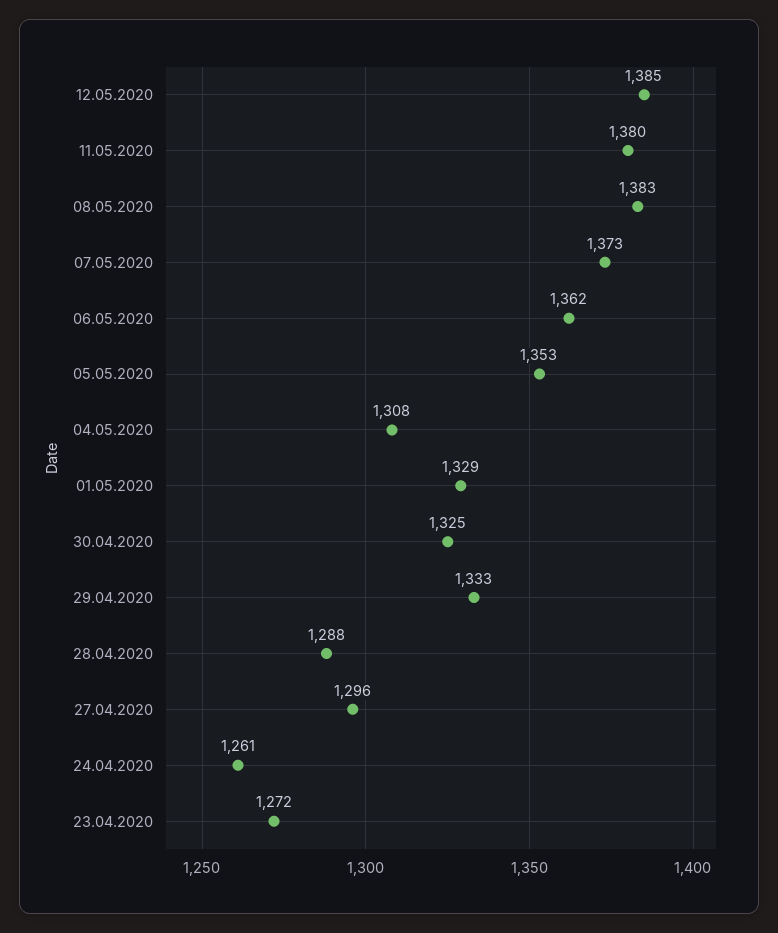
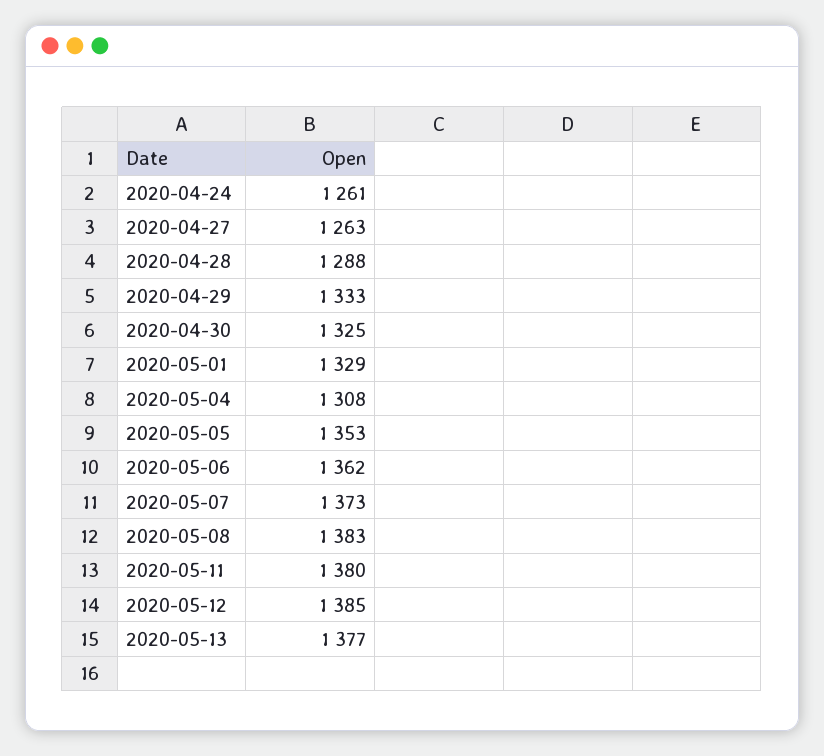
27.04.2020: 1296 -> 1263
23.04.2020: 1272 -> none
2020-05-13: none -> 1377

